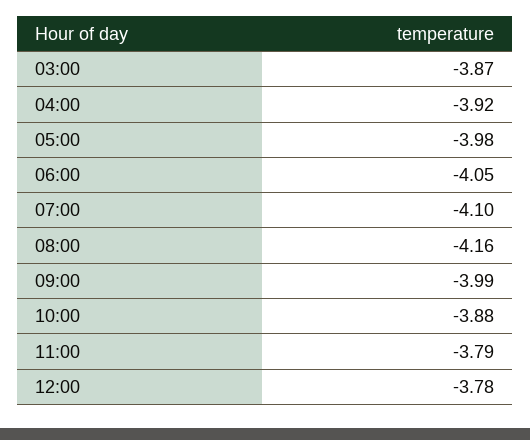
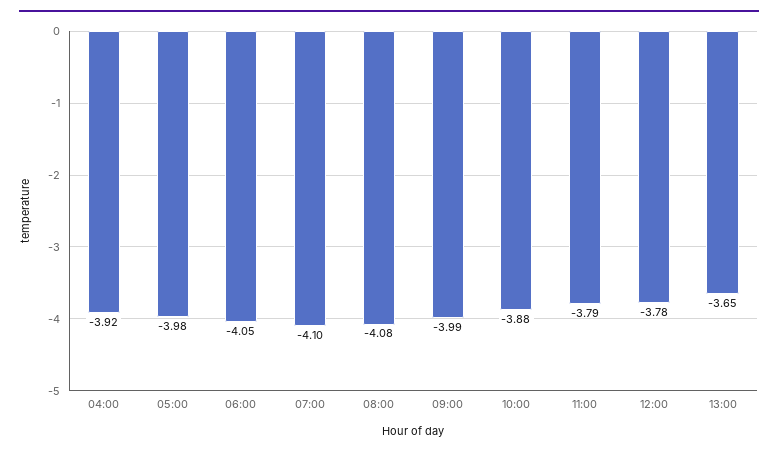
03:00: -3.87 -> none
08:00: -4.16 -> -4.08
13:00: none -> -3.65

